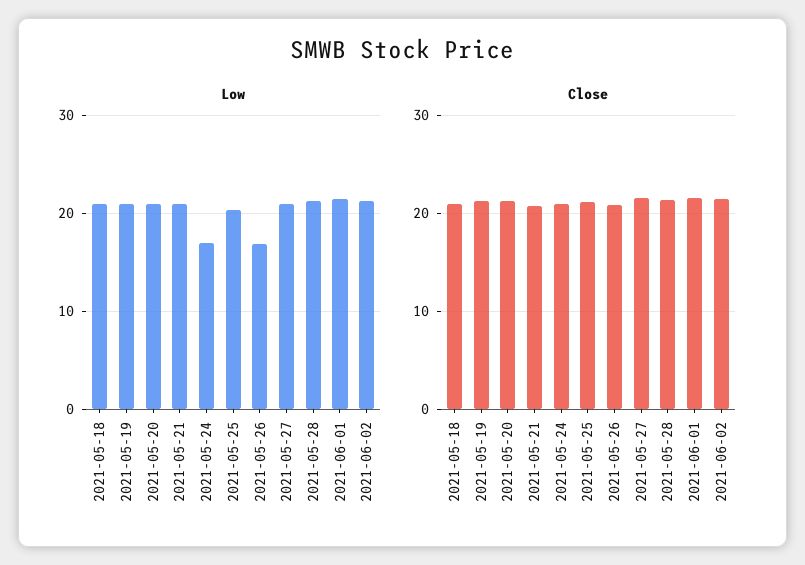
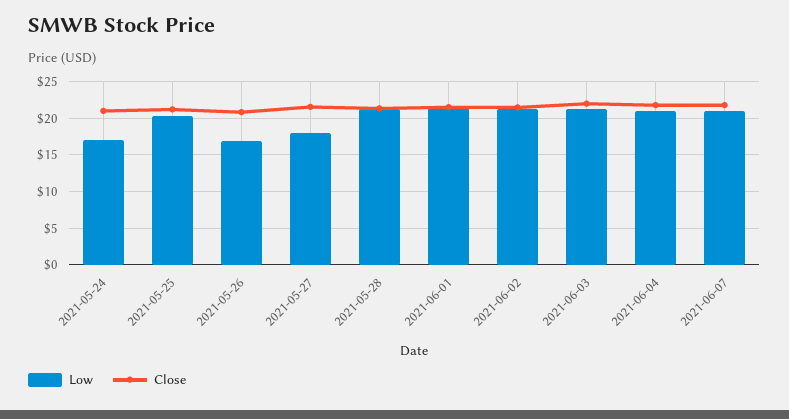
Low, 2021-05-18: 21 -> none
Low, 2021-05-19: 21 -> none
Low, 2021-05-20: 21 -> none
Low, 2021-05-21: 21 -> none
Low, 2021-05-27: 21 -> 18
Close, 2021-05-18: 21 -> none
Close, 2021-05-19: 21 -> none
Close, 2021-05-20: 21 -> none
Close, 2021-05-21: 21 -> none
Low, 2021-06-03: none -> 21
Close, 2021-06-03: none -> 22
Low, 2021-06-04: none -> 21
Close, 2021-06-04: none -> 22
Low, 2021-06-07: none -> 21
Close, 2021-06-07: none -> 22

